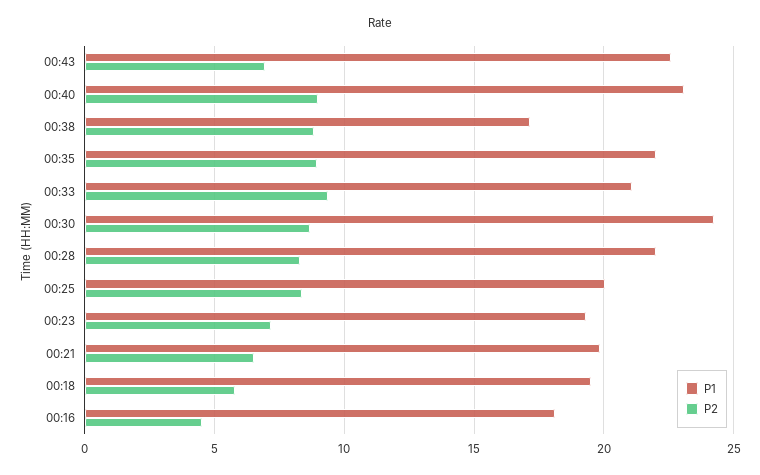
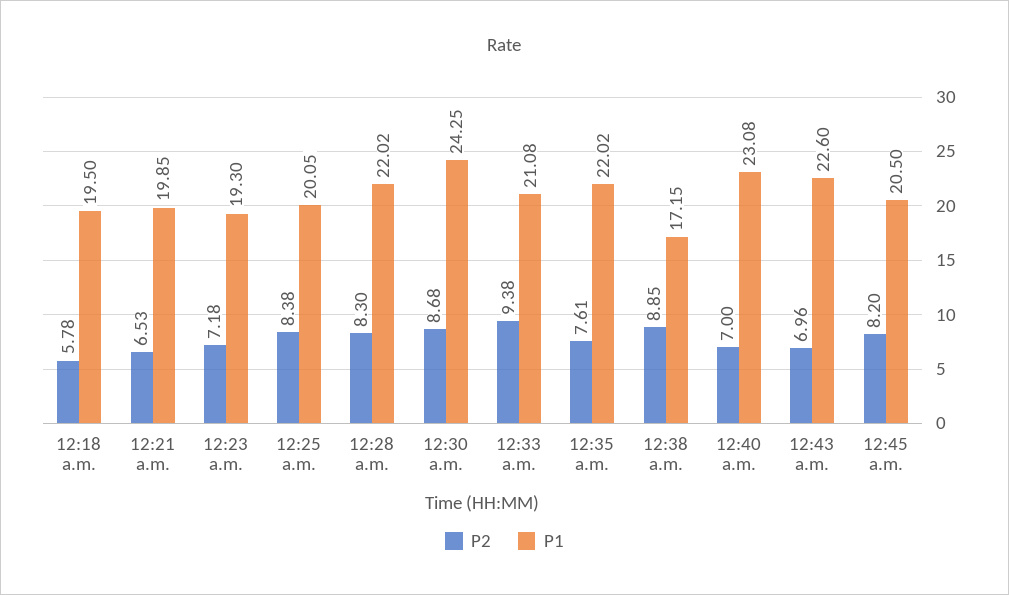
P2, 00:40: 9 -> 7
P2, 00:35: 9 -> 7.61
P1, 00:16: 18 -> none
P2, 00:16: 4.5 -> none
P2, 12:45 a.m.: none -> 8.2
P1, 12:45 a.m.: none -> 20.5

